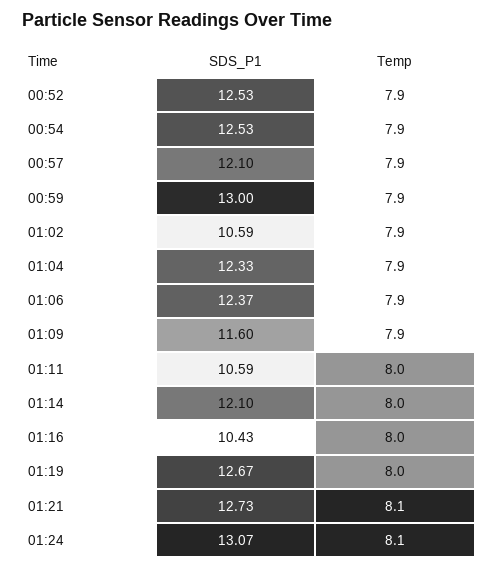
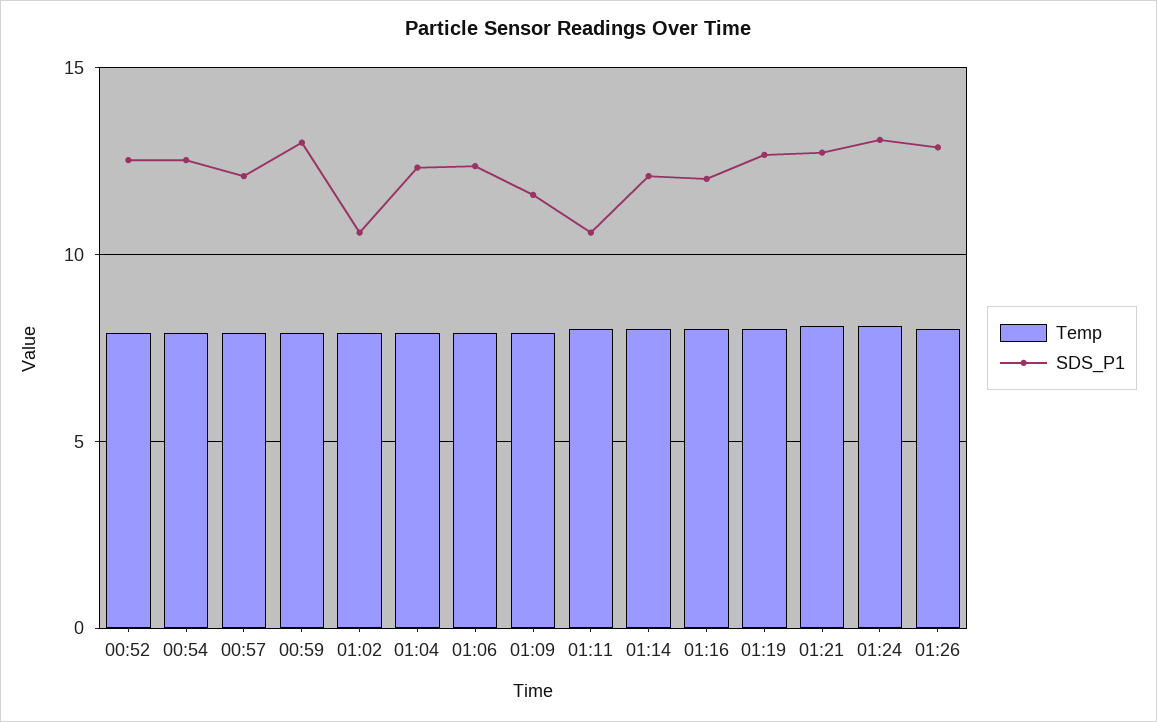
SDS_P1, 01:16: 10.43 -> 12
Temp, 01:26: none -> 8
SDS_P1, 01:26: none -> 13

